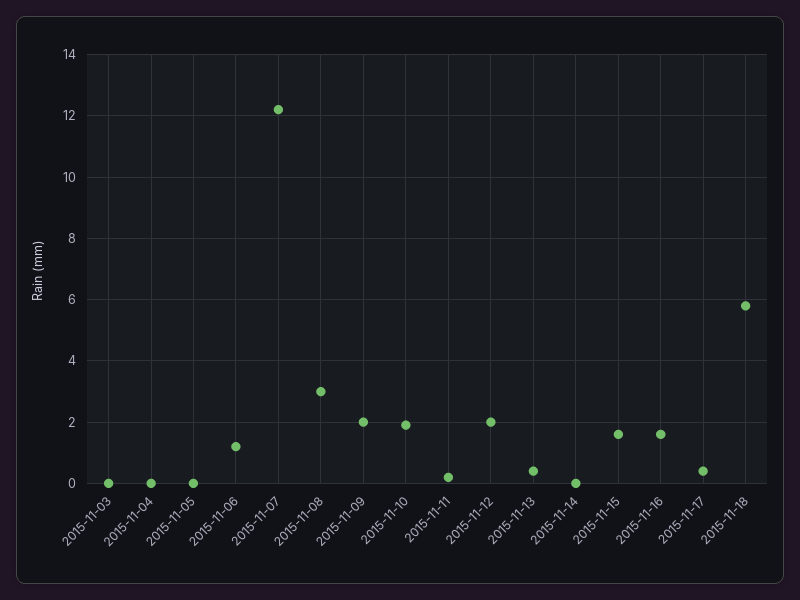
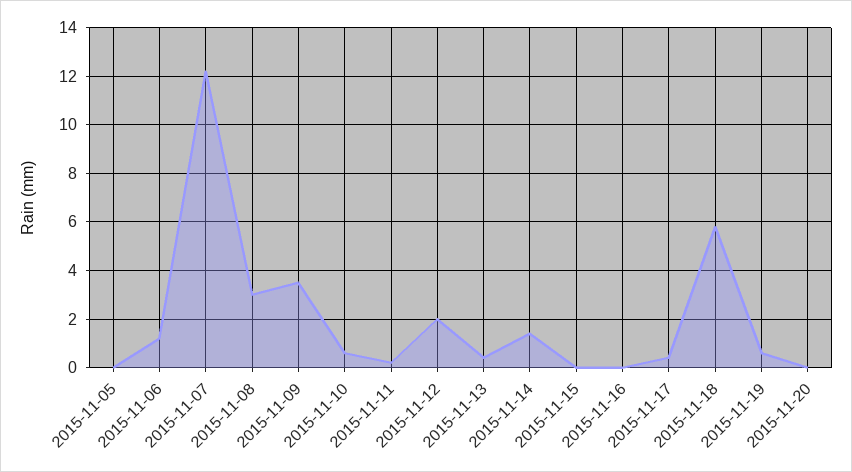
2015-11-03: 0 -> none
2015-11-04: 0 -> none
2015-11-09: 2 -> 3.5
2015-11-10: 2 -> 0.5
2015-11-14: 0 -> 1.5
2015-11-15: 1.5 -> 0
2015-11-16: 1.5 -> 0
2015-11-19: none -> 0.5
2015-11-20: none -> 0

